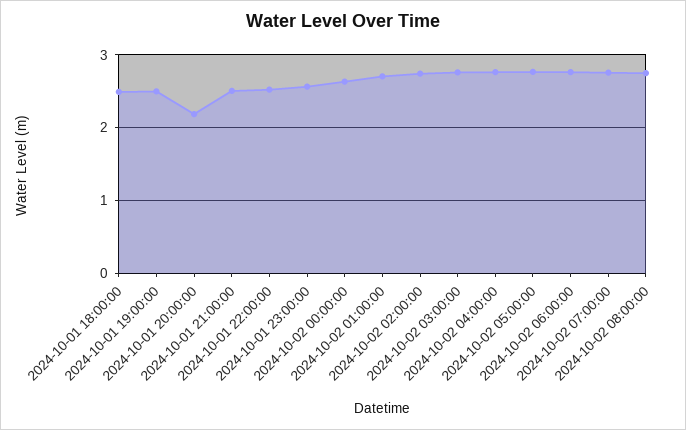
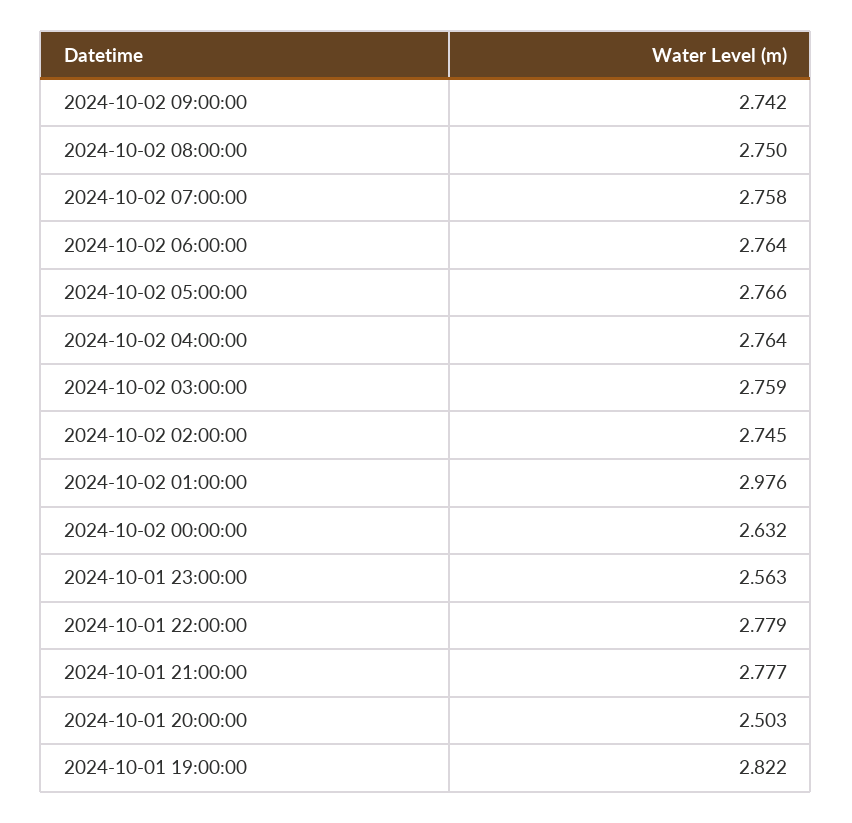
2024-10-01 18:00:00: 2.5 -> none
2024-10-01 19:00:00: 2.5 -> 2.822
2024-10-01 20:00:00: 2.2 -> 2.503
2024-10-01 21:00:00: 2.5 -> 2.777
2024-10-01 22:00:00: 2.5 -> 2.779
2024-10-02 01:00:00: 2.7 -> 2.976
2024-10-02 09:00:00: none -> 2.742

